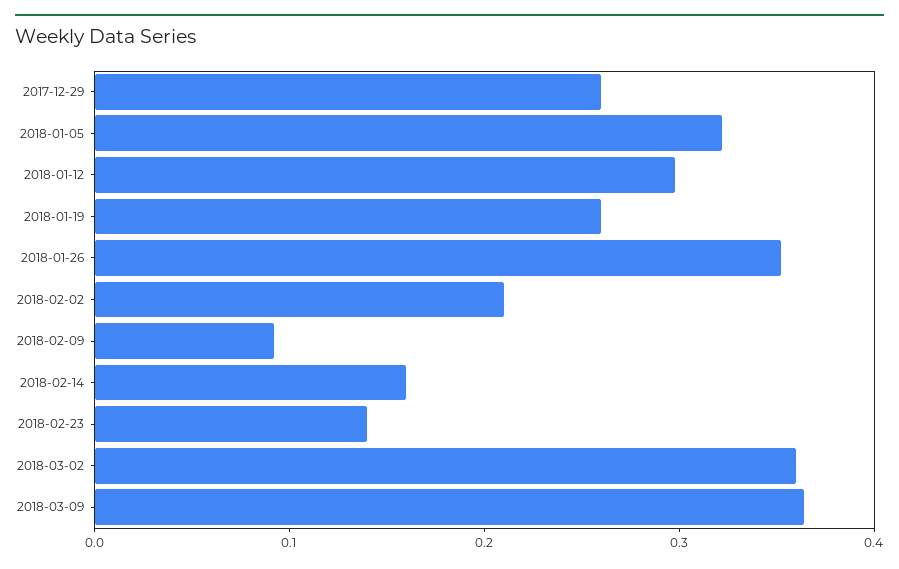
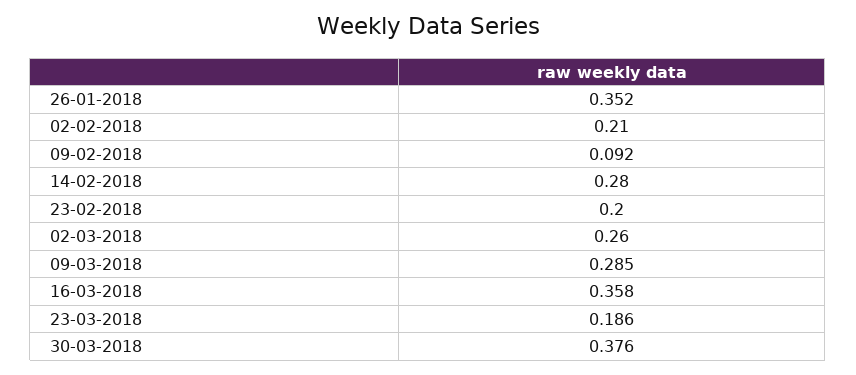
2017-12-29: 0.26 -> none
2018-01-05: 0.32 -> none
2018-01-12: 0.3 -> none
2018-01-19: 0.26 -> none
2018-02-14: 0.16 -> 0.28
2018-02-23: 0.14 -> 0.2
2018-03-02: 0.36 -> 0.26
2018-03-09: 0.36 -> 0.285
16-03-2018: none -> 0.358
23-03-2018: none -> 0.186
30-03-2018: none -> 0.376

